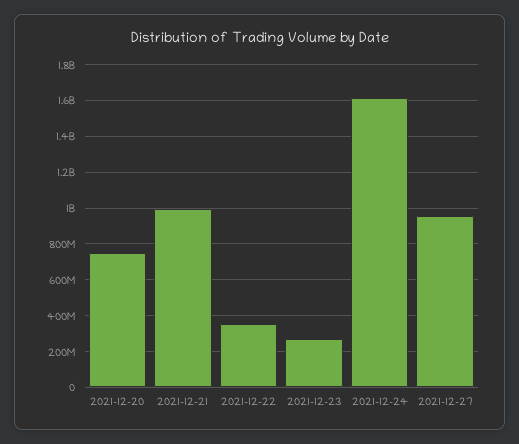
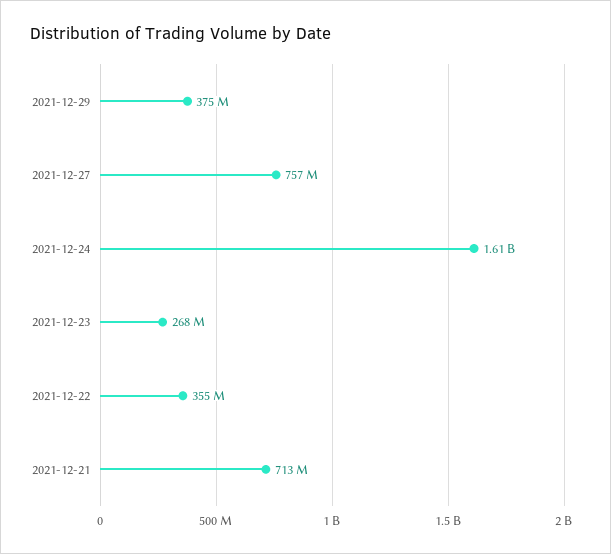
2021-12-20: 750000000 -> none
2021-12-21: 1000000000 -> 713000000
2021-12-27: 950000000 -> 757000000
2021-12-29: none -> 375000000

